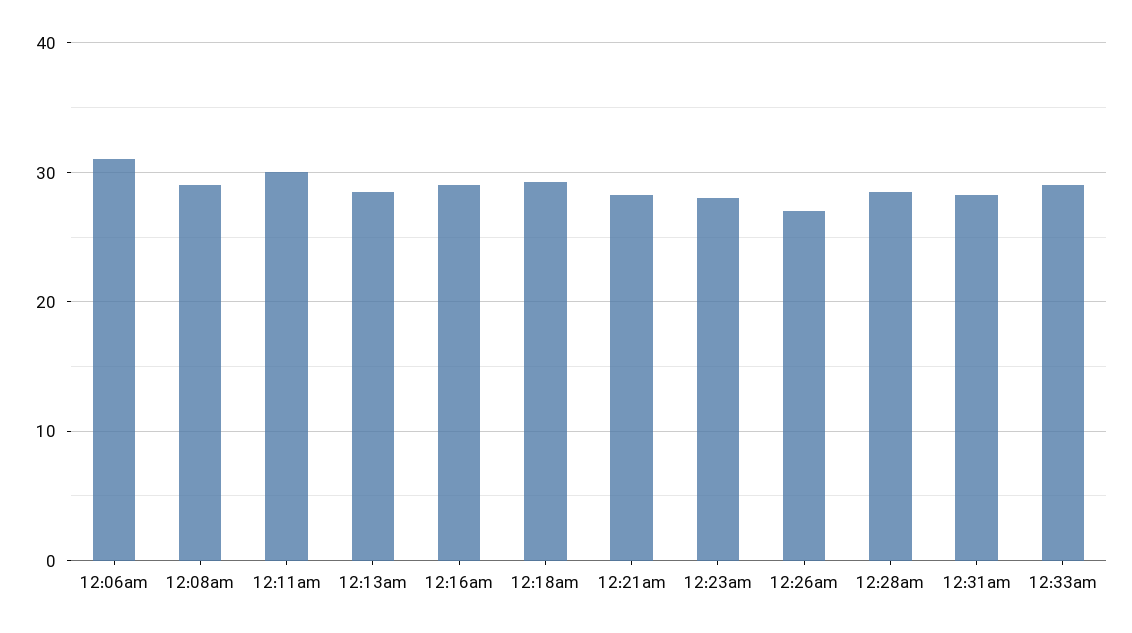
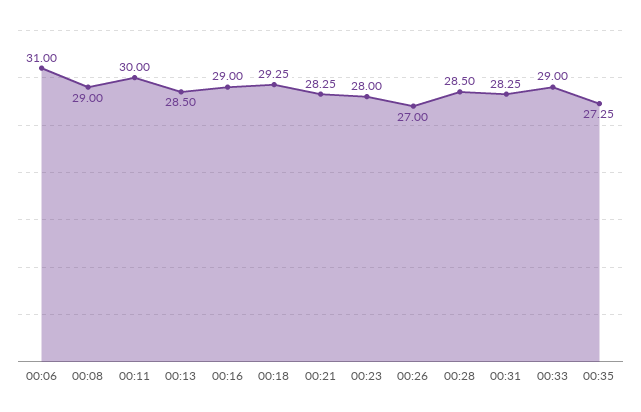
00:35: none -> 27.25

